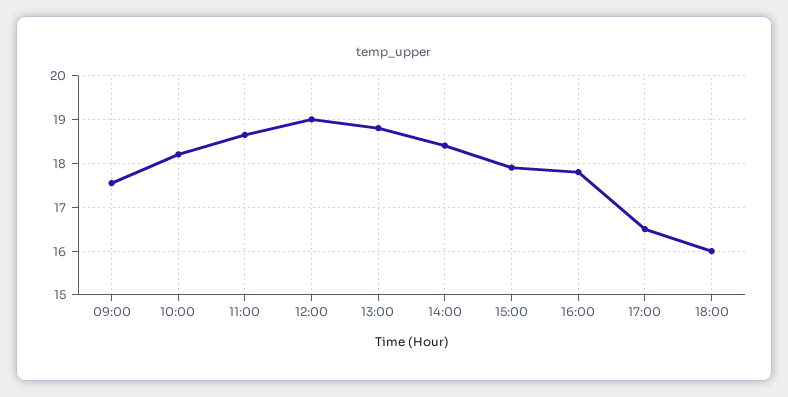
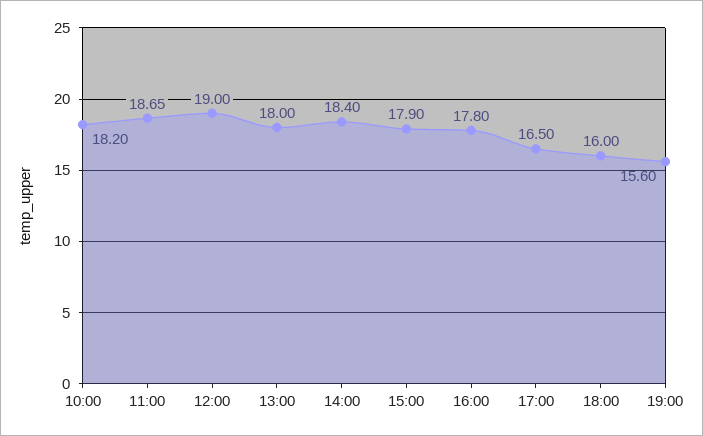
09:00: 17.6 -> none
13:00: 18.8 -> 18
19:00: none -> 15.6

